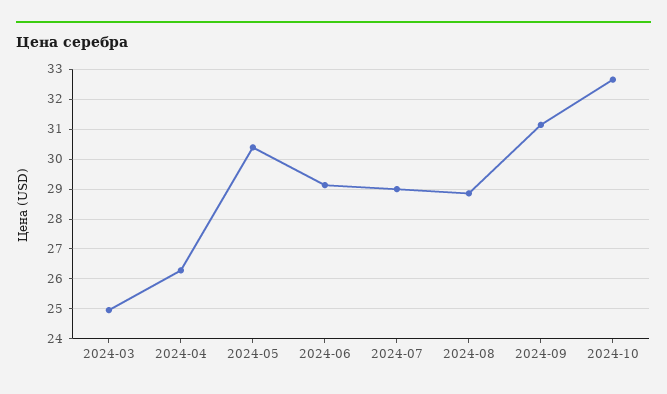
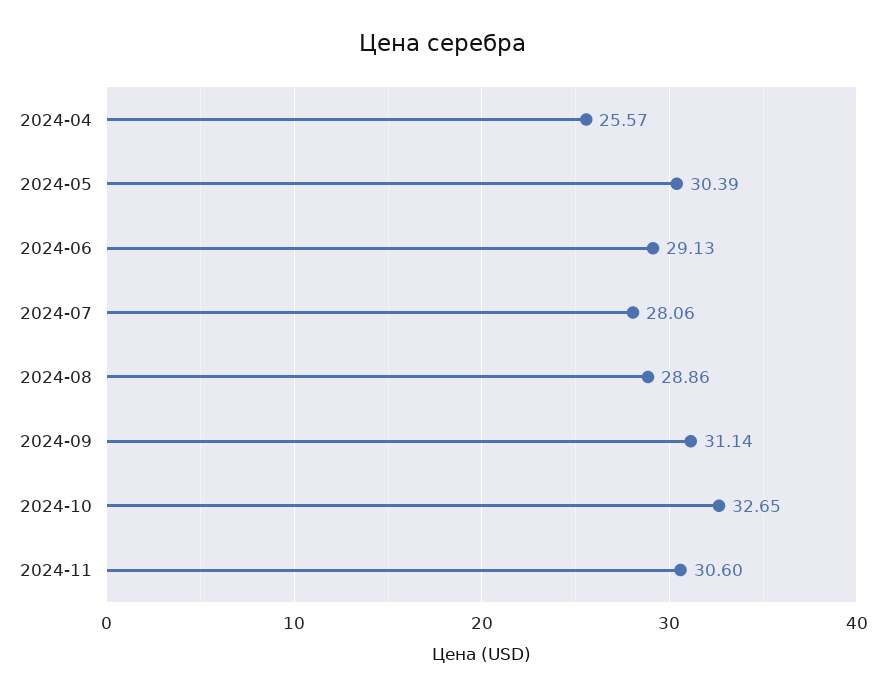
2024-03: 25 -> none
2024-04: 26.25 -> 25.57
2024-07: 29 -> 28.06
2024-11: none -> 30.6

